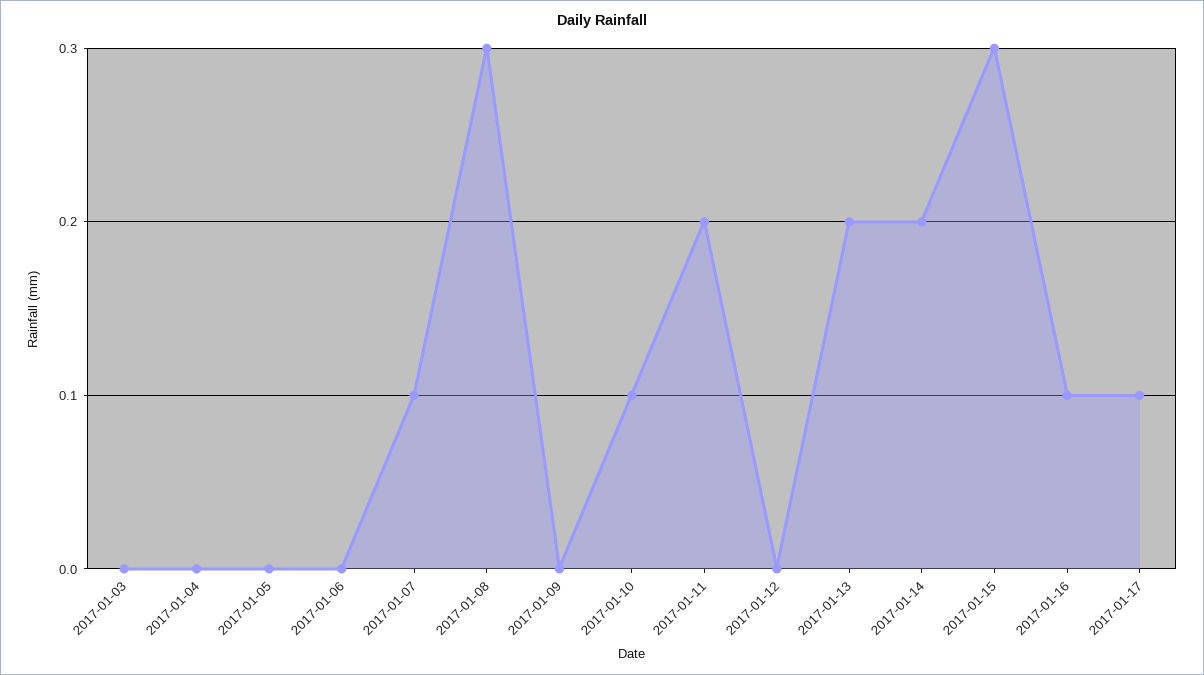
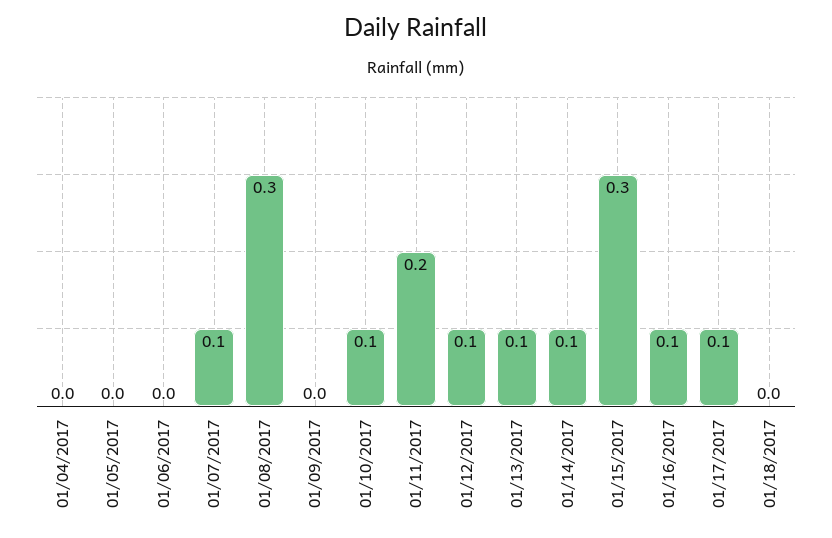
2017-01-03: 0 -> none
2017-01-12: 0 -> 0.1
2017-01-13: 0.2 -> 0.1
2017-01-14: 0.2 -> 0.1
01/18/2017: none -> 0

